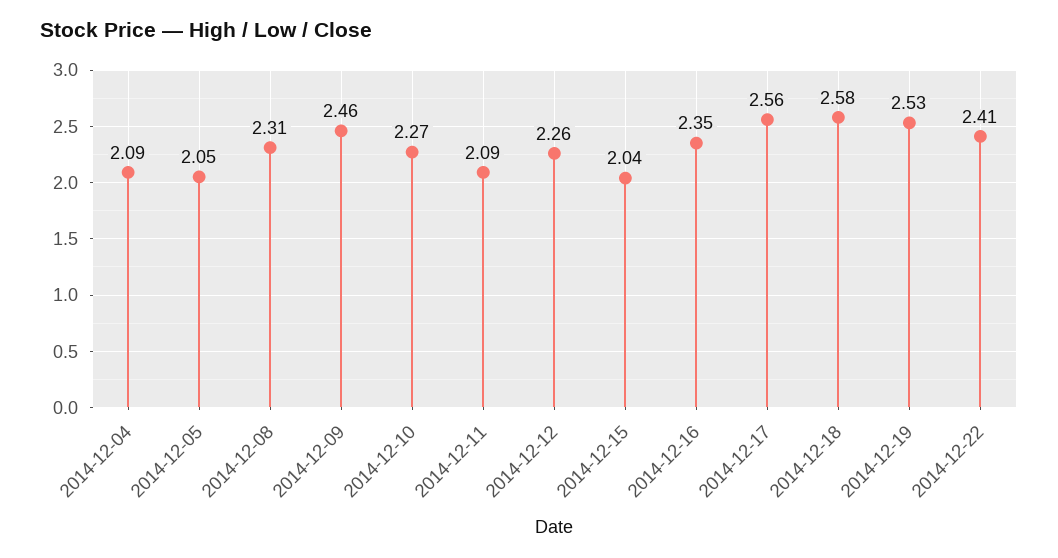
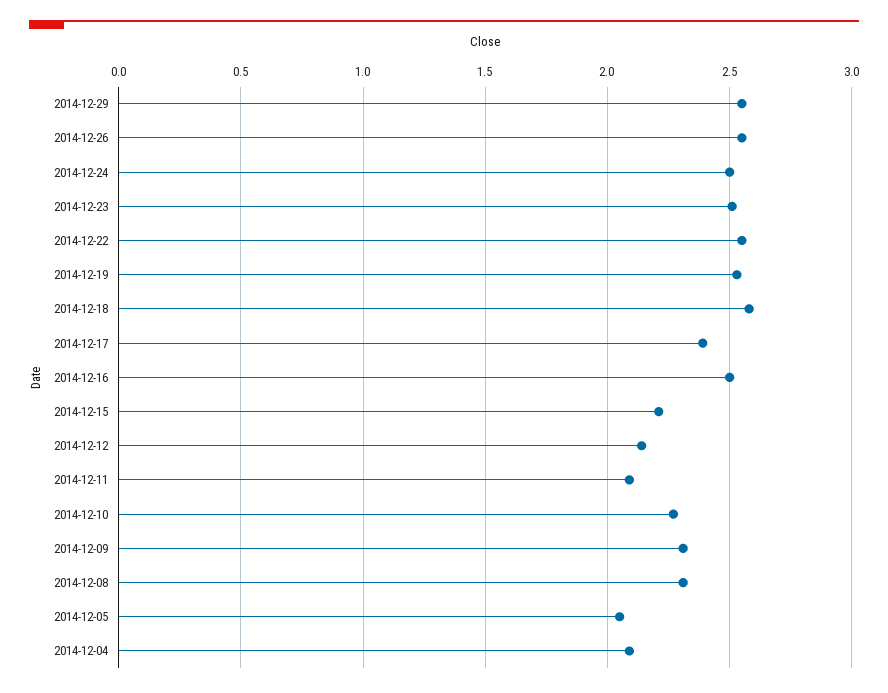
2014-12-09: 2.46 -> 2.3
2014-12-12: 2.26 -> 2.15
2014-12-15: 2.04 -> 2.2
2014-12-16: 2.35 -> 2.5
2014-12-17: 2.56 -> 2.4
2014-12-22: 2.41 -> 2.55
2014-12-29: none -> 2.55
2014-12-26: none -> 2.55
2014-12-24: none -> 2.5
2014-12-23: none -> 2.5

